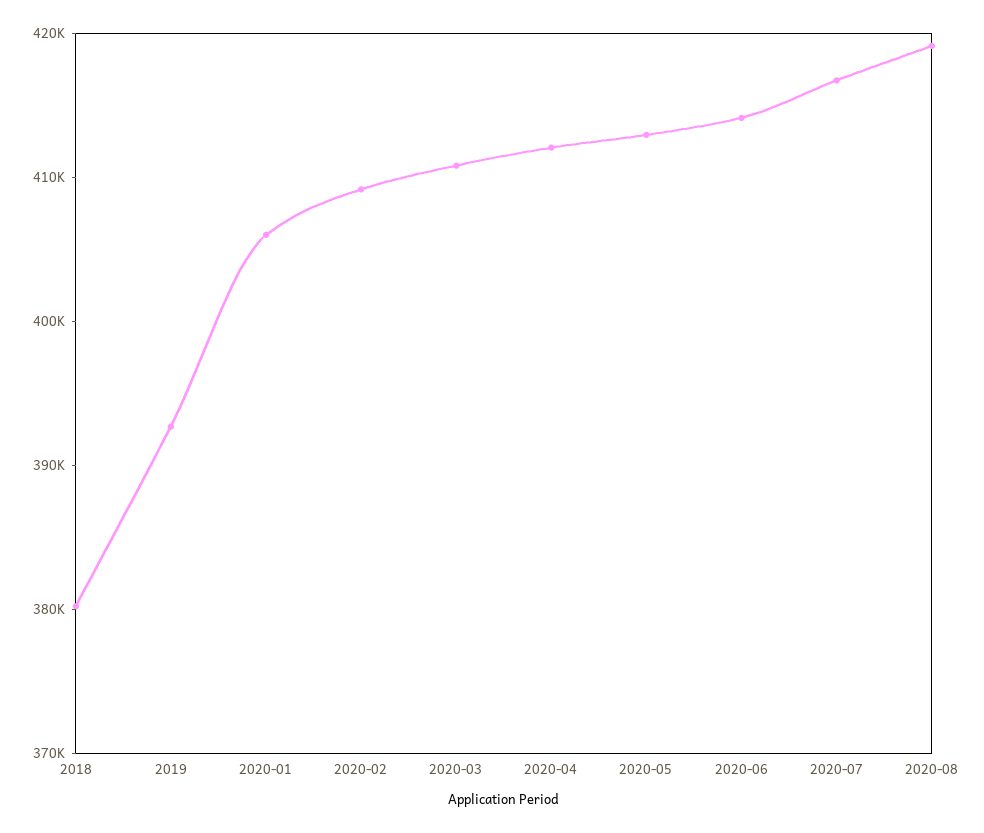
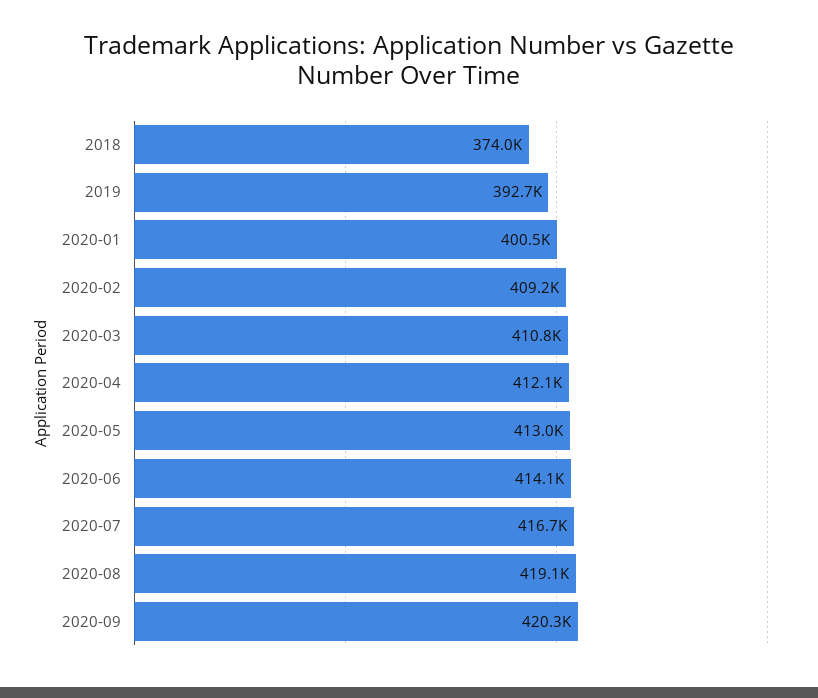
2018: 380000 -> 374000
2020-01: 406000 -> 400500
2020-09: none -> 420300

